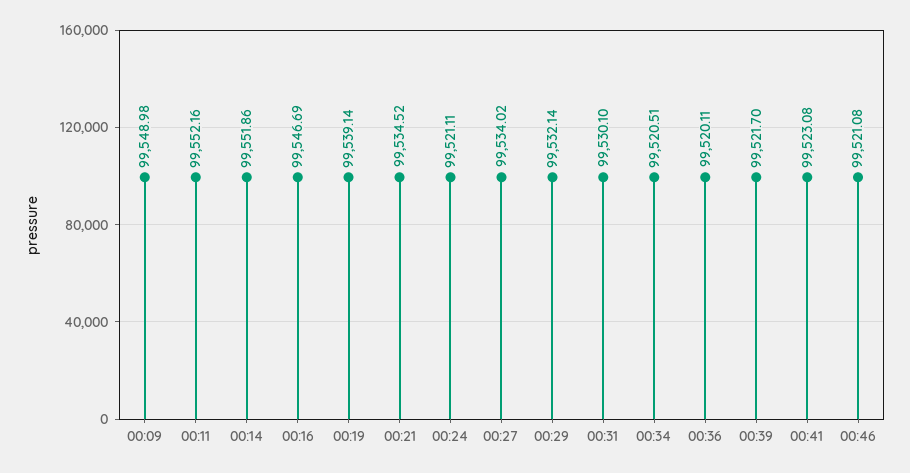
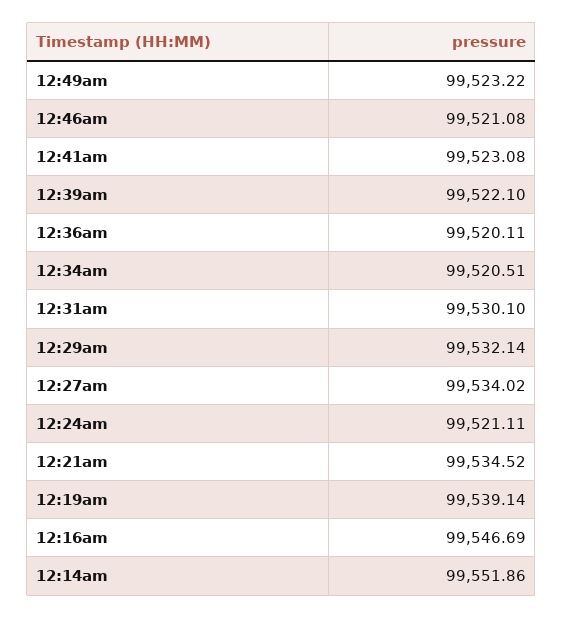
00:09: 99548.98 -> none
00:11: 99552.16 -> none
00:39: 99521.7 -> 99522.1
12:49am: none -> 99523.22

